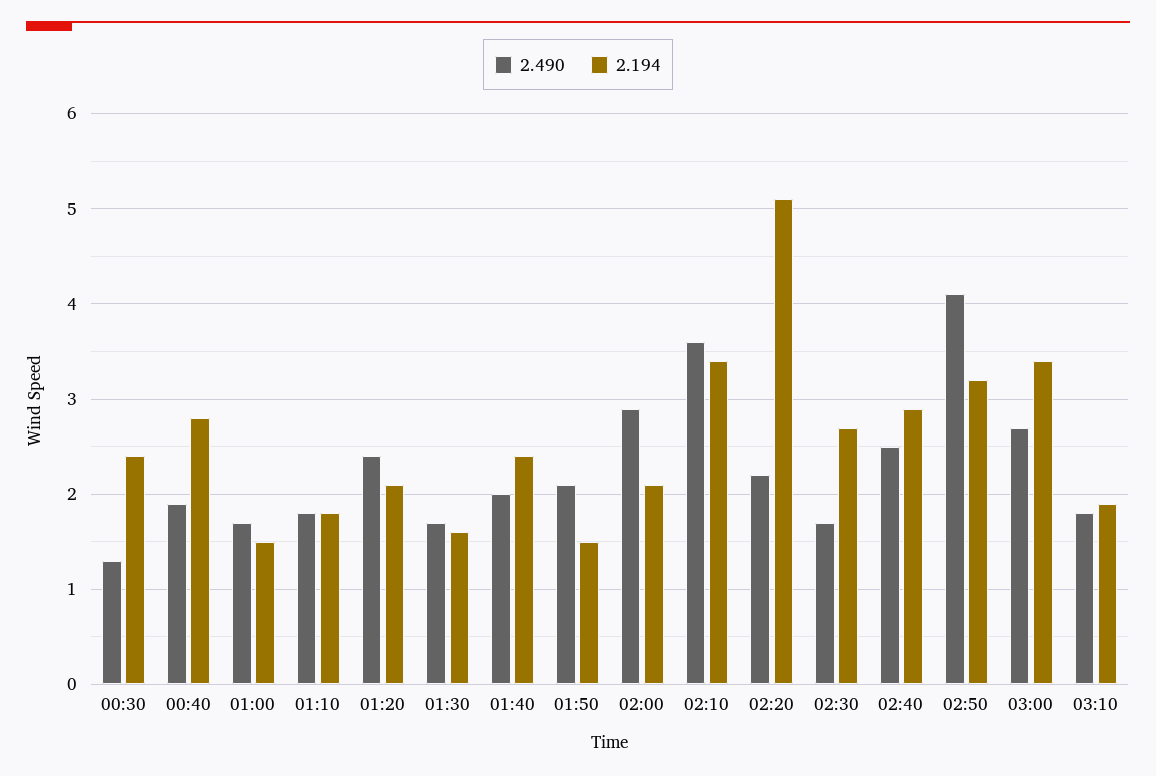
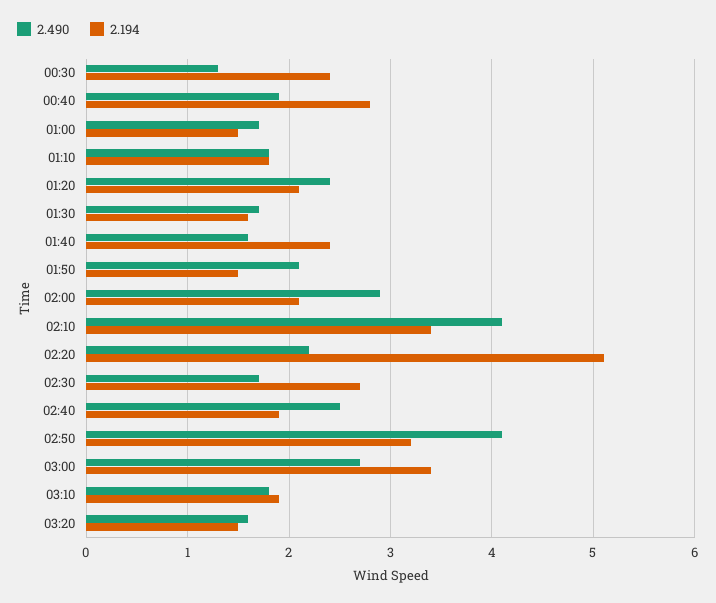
2.490, 01:40: 2 -> 1.6
2.490, 02:10: 3.6 -> 4.1
2.194, 02:40: 2.9 -> 1.9
2.490, 03:20: none -> 1.6
2.194, 03:20: none -> 1.5

